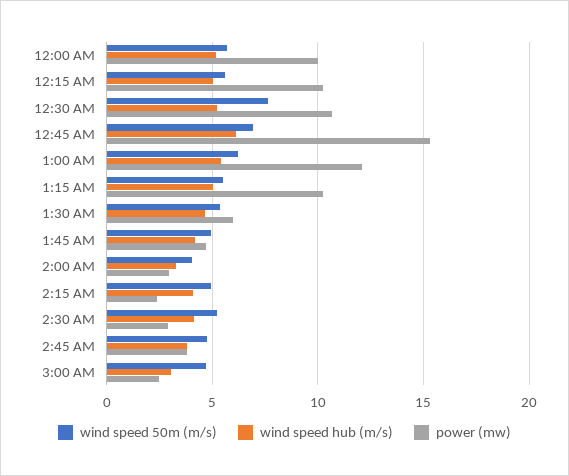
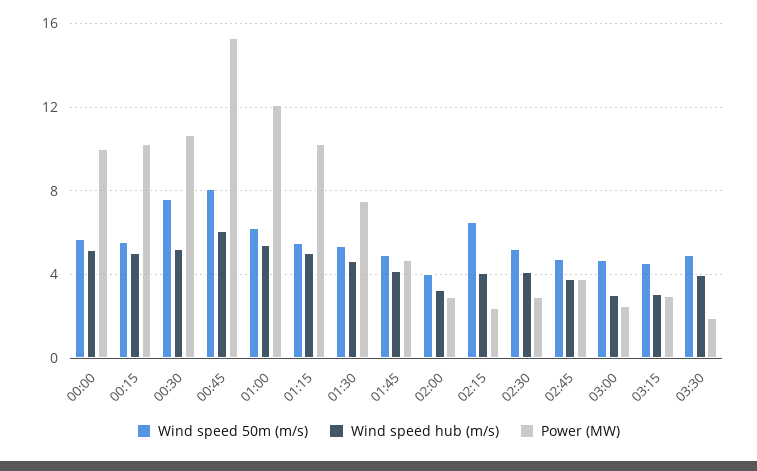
wind speed 50m (m/s), 12:45 AM: 7 -> 8
power (mw), 1:30 AM: 6 -> 7.5
wind speed 50m (m/s), 2:15 AM: 5 -> 6.5
wind speed 50m (m/s), 03:15: none -> 4.5
wind speed hub (m/s), 03:15: none -> 3
power (mw), 03:15: none -> 3
wind speed 50m (m/s), 03:30: none -> 5
wind speed hub (m/s), 03:30: none -> 4
power (mw), 03:30: none -> 2

